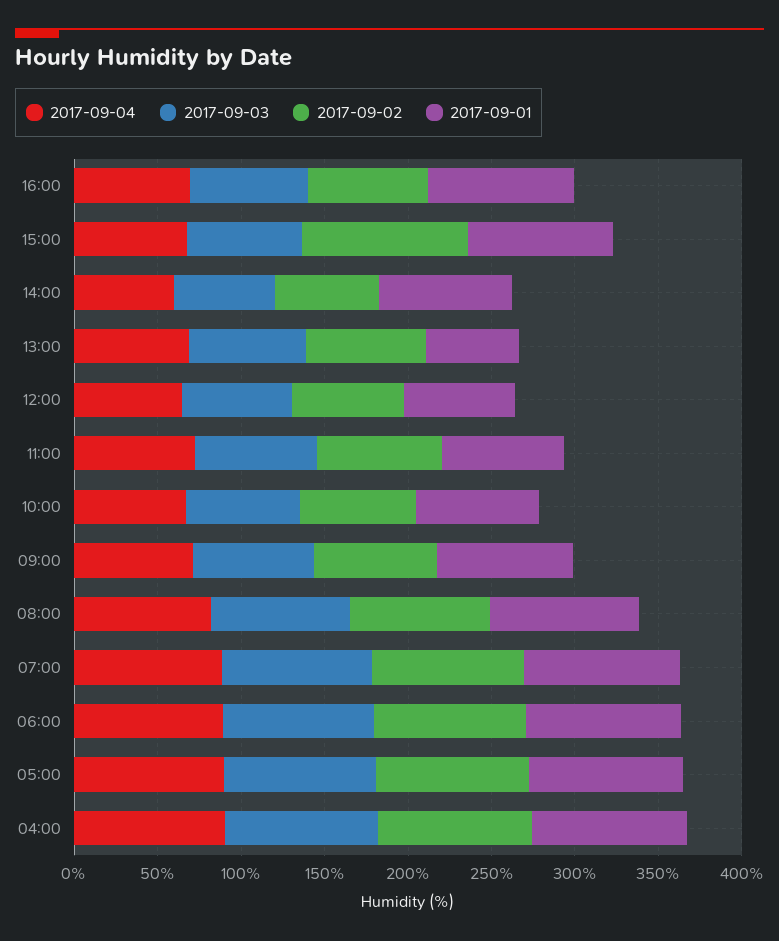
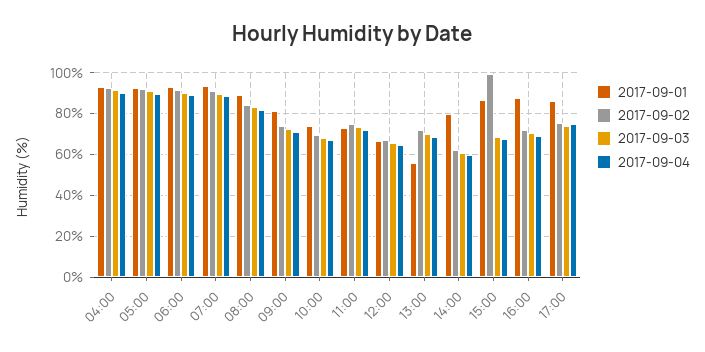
2017-09-01, 17:00: none -> 85
2017-09-02, 17:00: none -> 75
2017-09-03, 17:00: none -> 75
2017-09-04, 17:00: none -> 75

